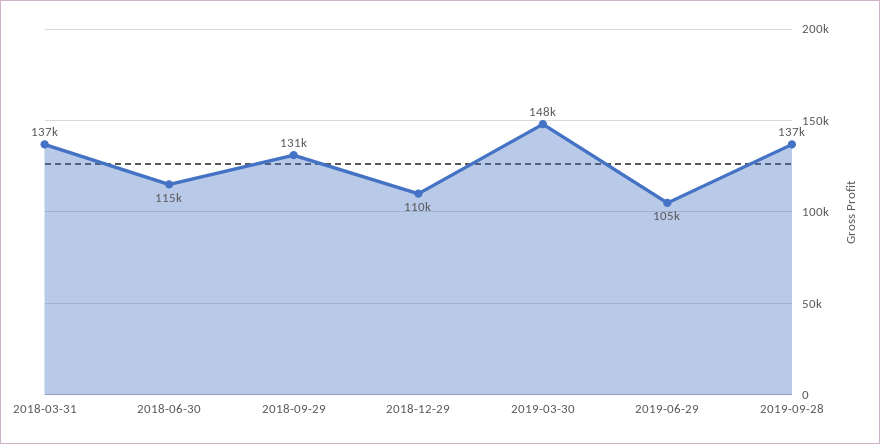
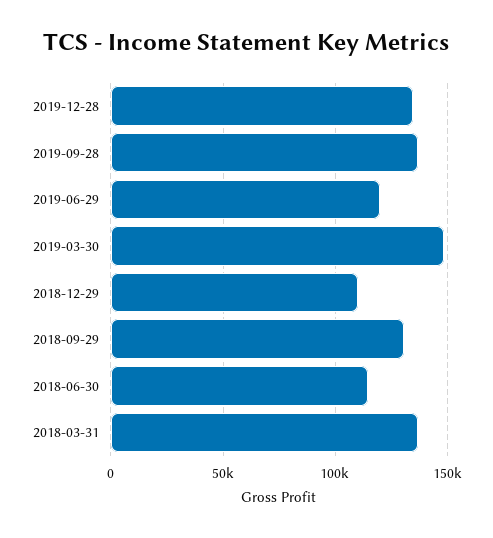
2019-06-29: 105000 -> 120000
2019-12-28: none -> 135000

